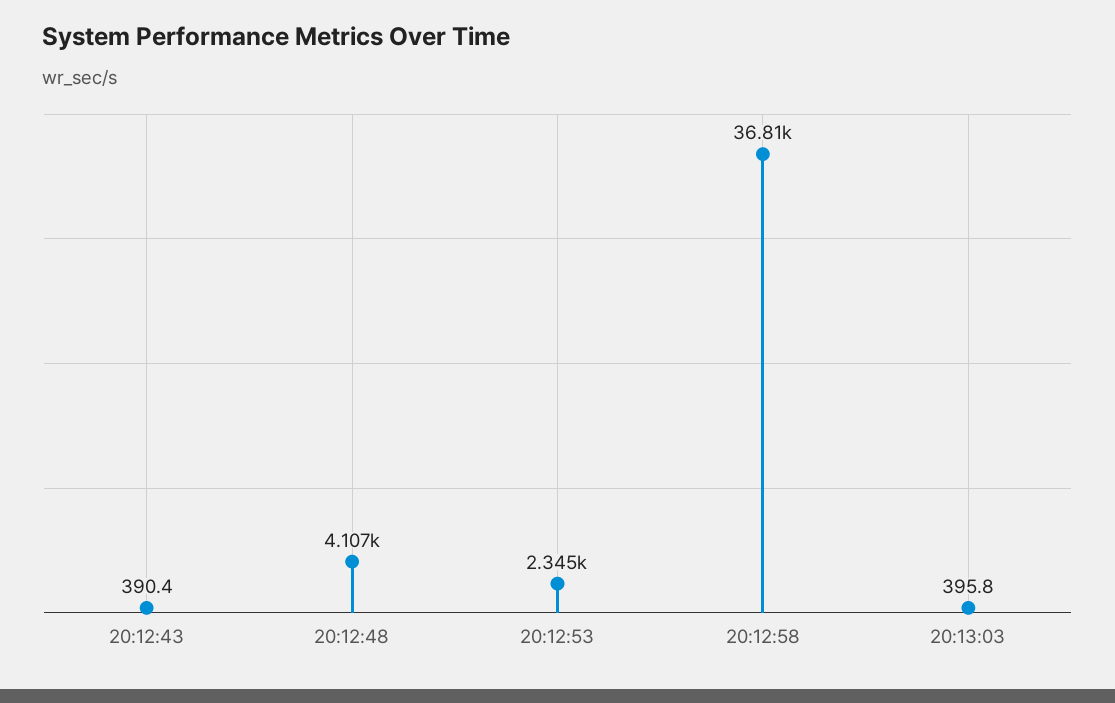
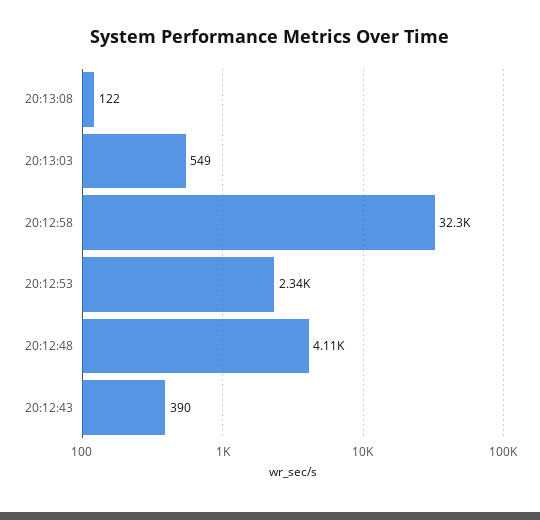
20:12:58: 36810 -> 32300
20:13:03: 395.8 -> 549
20:13:08: none -> 122

